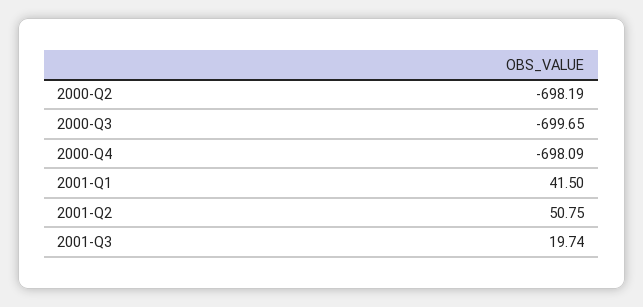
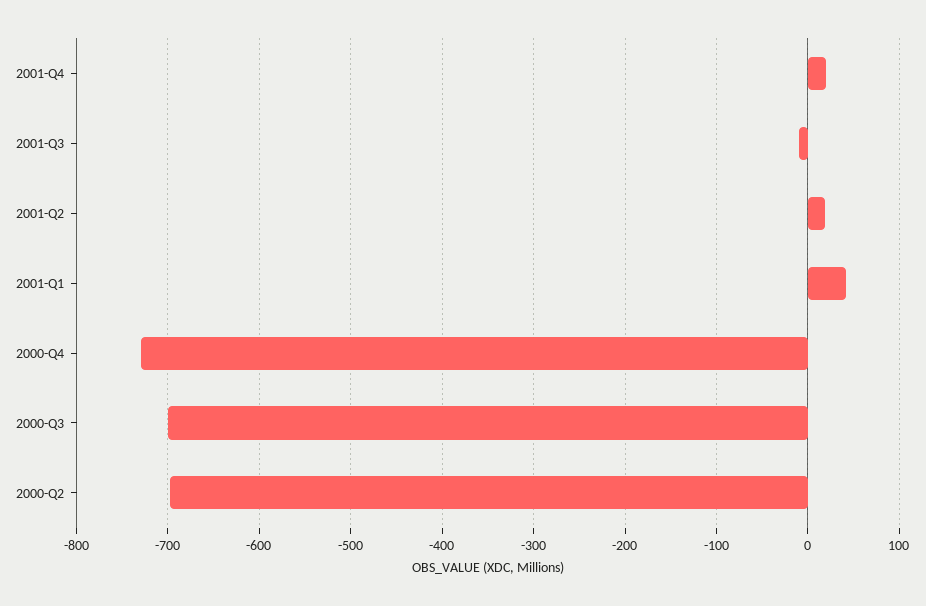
2000-Q4: -698.09 -> -730
2001-Q2: 50.75 -> 20
2001-Q3: 19.74 -> -10
2001-Q4: none -> 20

